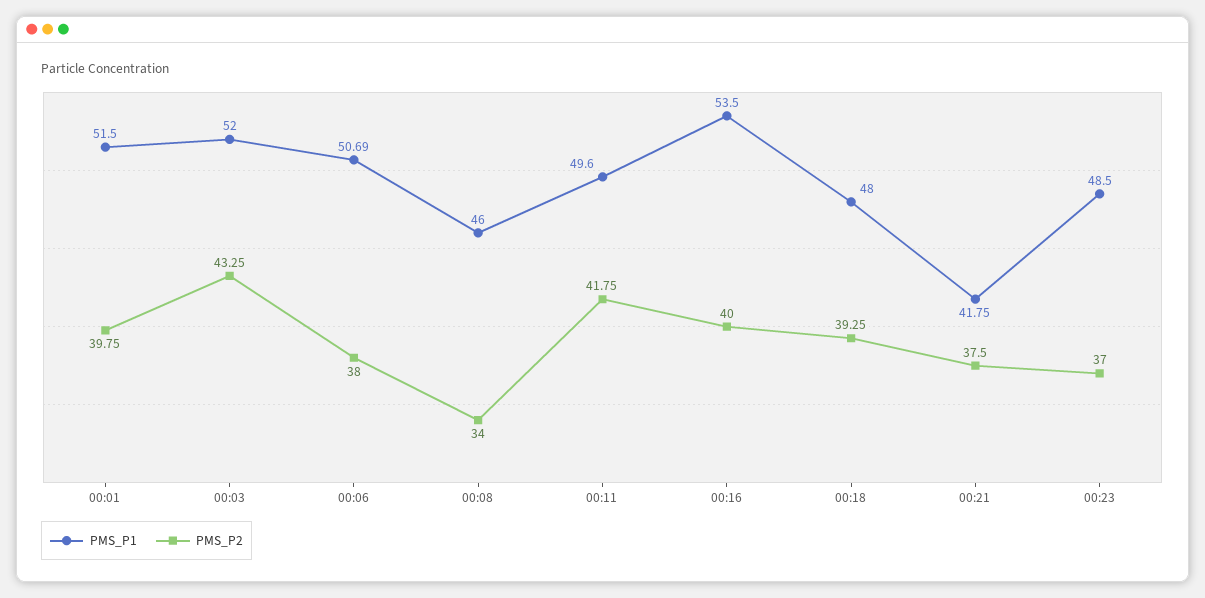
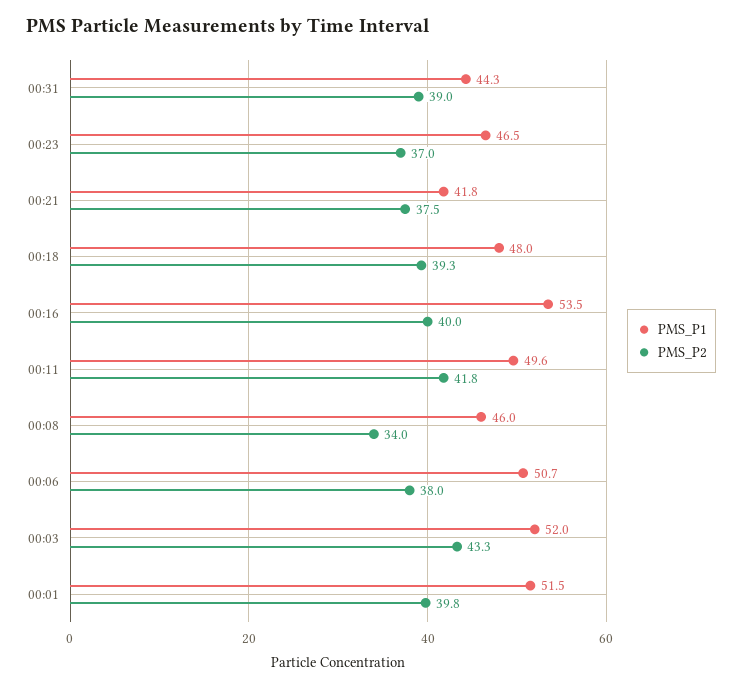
PMS_P1, 00:23: 48.5 -> 46.5
PMS_P1, 00:31: none -> 44.3
PMS_P2, 00:31: none -> 39

